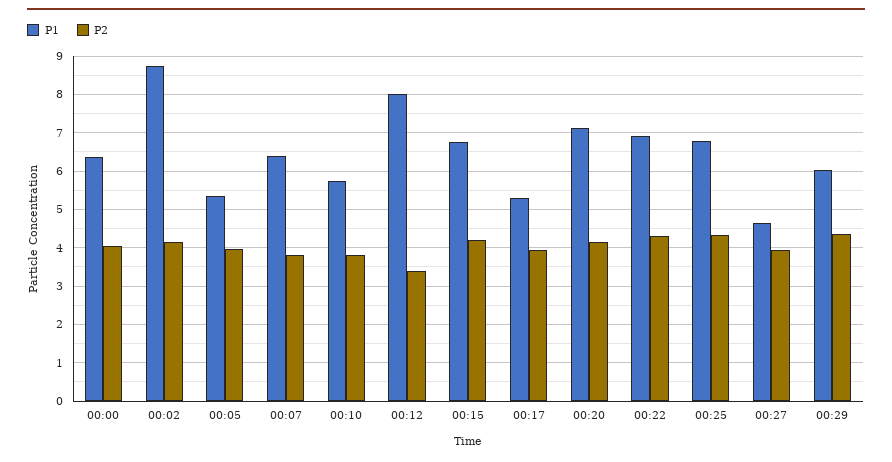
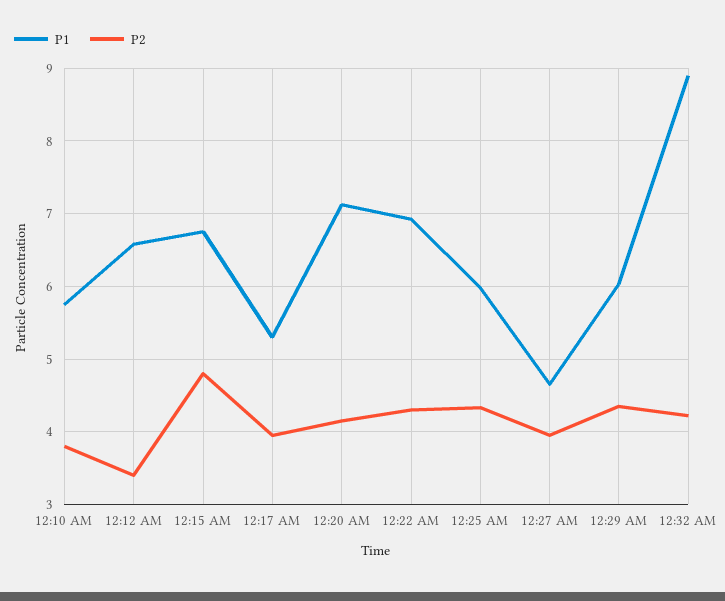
P1, 00:00: 6.4 -> none
P2, 00:00: 4 -> none
P1, 00:02: 8.8 -> none
P2, 00:02: 4.2 -> none
P1, 00:05: 5.4 -> none
P2, 00:05: 4 -> none
P1, 00:07: 6.4 -> none
P2, 00:07: 3.8 -> none
P1, 00:12: 8 -> 6.6
P2, 00:15: 4.2 -> 4.8
P1, 00:25: 6.8 -> 6
P1, 12:32 AM: none -> 8.9
P2, 12:32 AM: none -> 4.2

